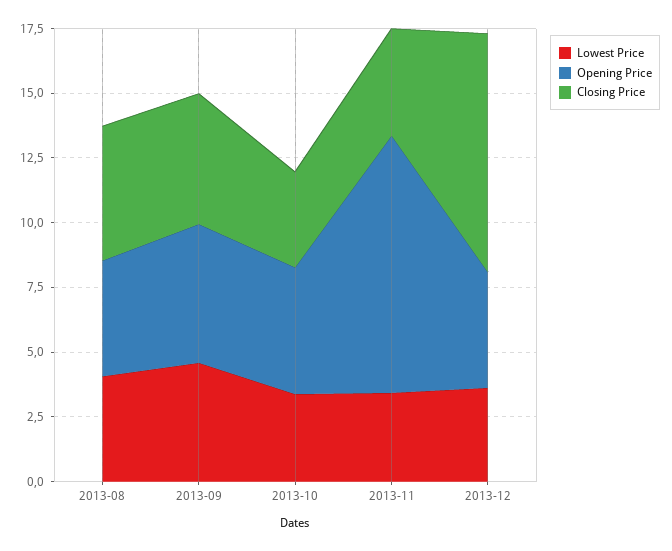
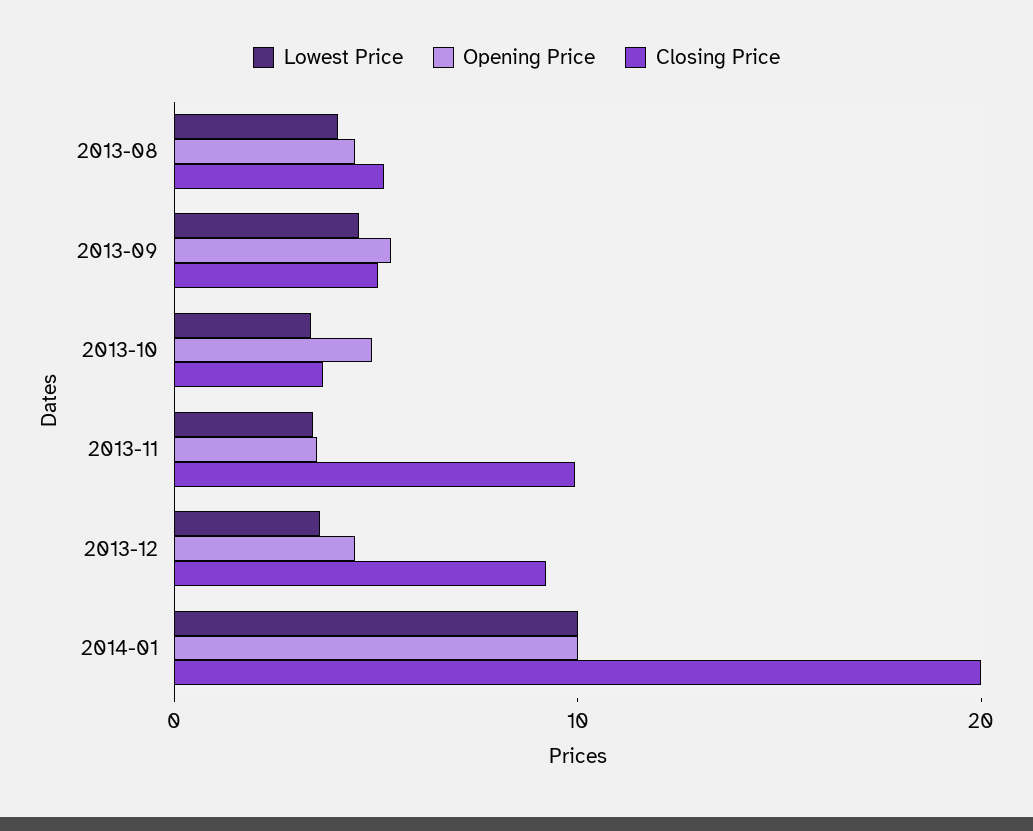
Opening Price, 2013-11: 10 -> 4
Closing Price, 2013-11: 4 -> 10
Lowest Price, 2014-01: none -> 10
Opening Price, 2014-01: none -> 10
Closing Price, 2014-01: none -> 20

